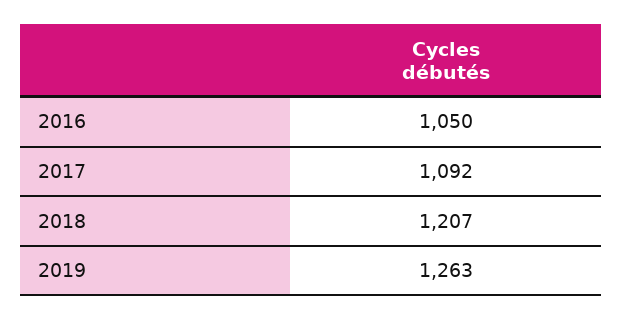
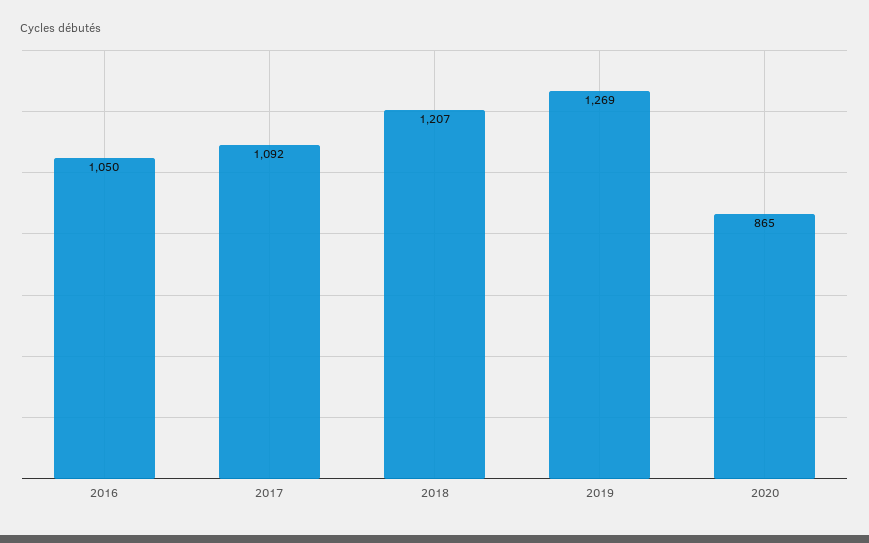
2019: 1263 -> 1269
2020: none -> 865

